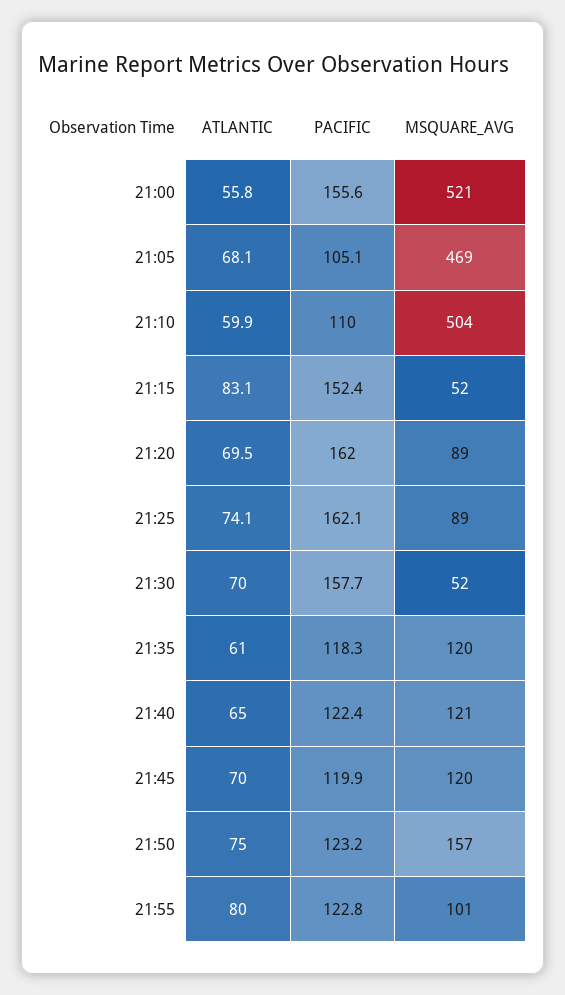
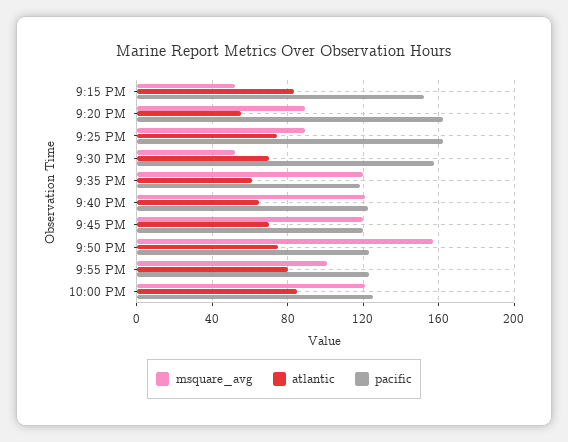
ATLANTIC, 21:00: 55.8 -> none
PACIFIC, 21:00: 155.6 -> none
MSQUARE_AVG, 21:00: 521 -> none
ATLANTIC, 21:05: 68.1 -> none
PACIFIC, 21:05: 105.1 -> none
MSQUARE_AVG, 21:05: 469 -> none
ATLANTIC, 21:10: 59.9 -> none
PACIFIC, 21:10: 110 -> none
MSQUARE_AVG, 21:10: 504 -> none
ATLANTIC, 21:20: 69.5 -> 55
MSQUARE_AVG, 10:00 PM: none -> 120
ATLANTIC, 10:00 PM: none -> 85
PACIFIC, 10:00 PM: none -> 125

